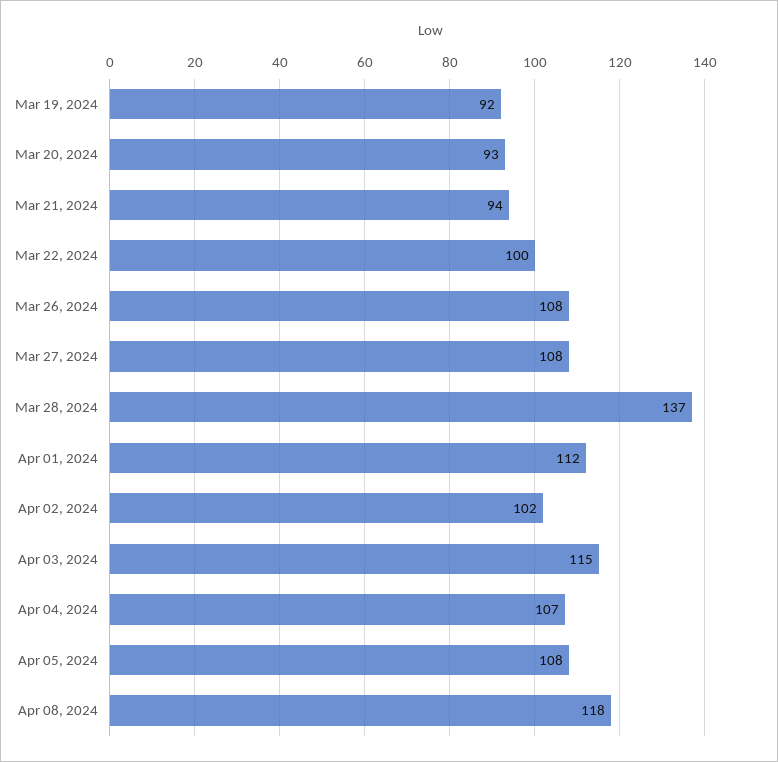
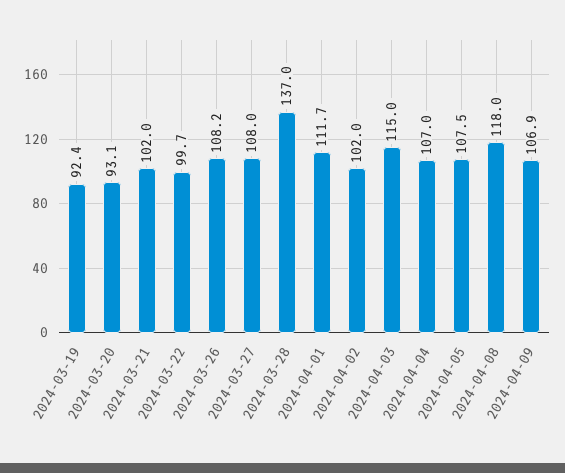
Mar 21, 2024: 94 -> 102
2024-04-09: none -> 106.9

